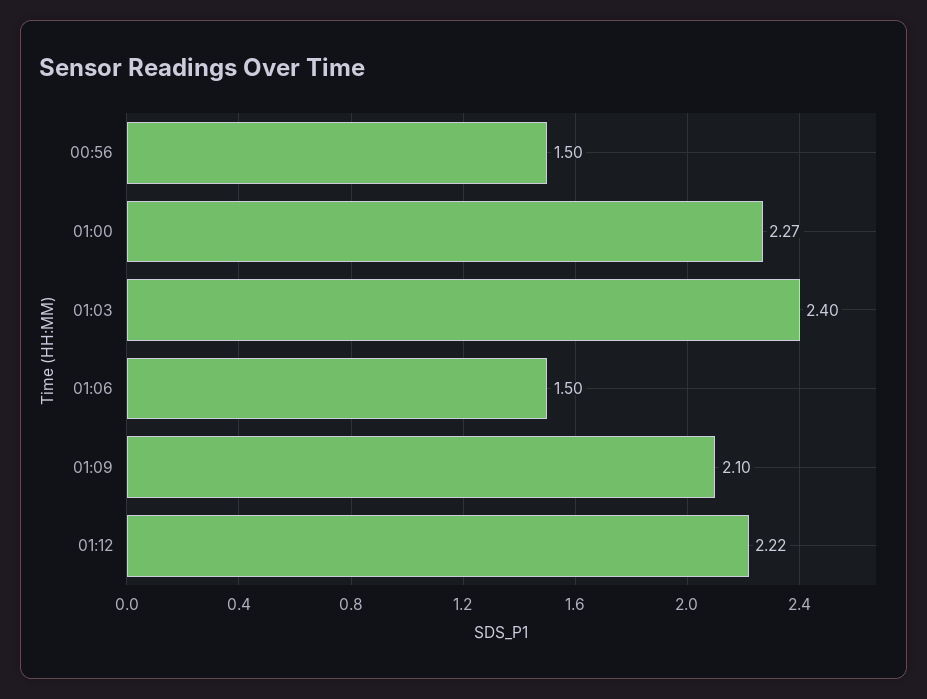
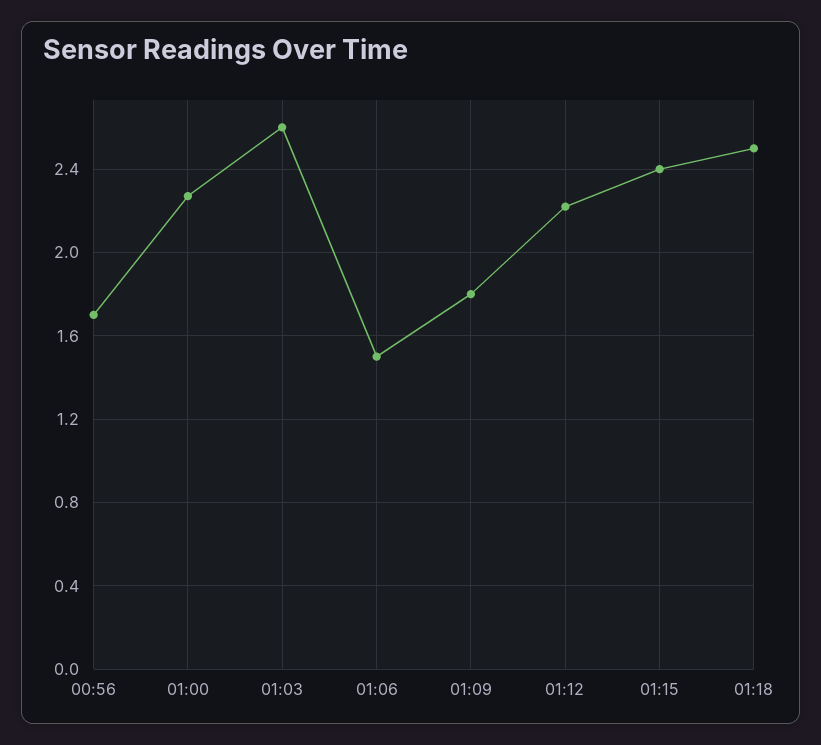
00:56: 1.5 -> 1.7
01:03: 2.4 -> 2.6
01:09: 2.1 -> 1.8
01:15: none -> 2.4
01:18: none -> 2.5

